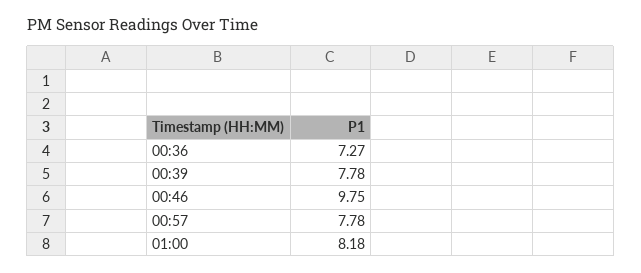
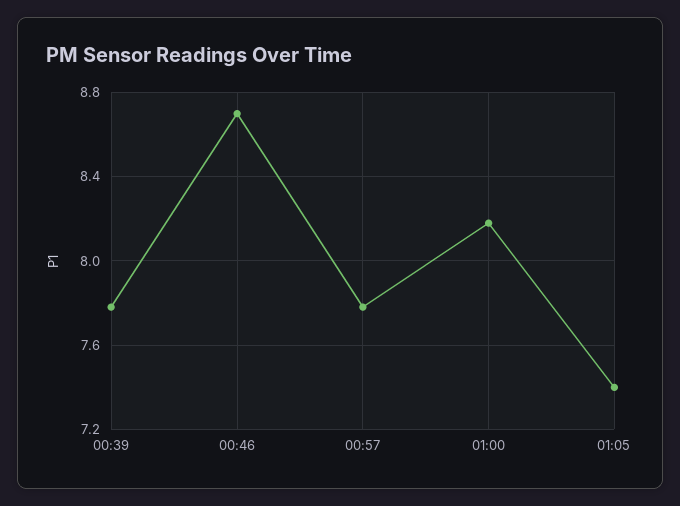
00:36: 7.27 -> none
00:46: 9.75 -> 8.7
01:05: none -> 7.4

